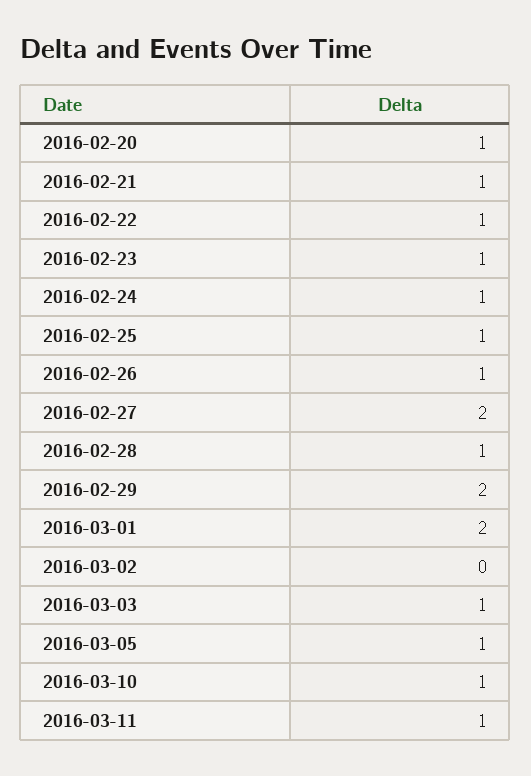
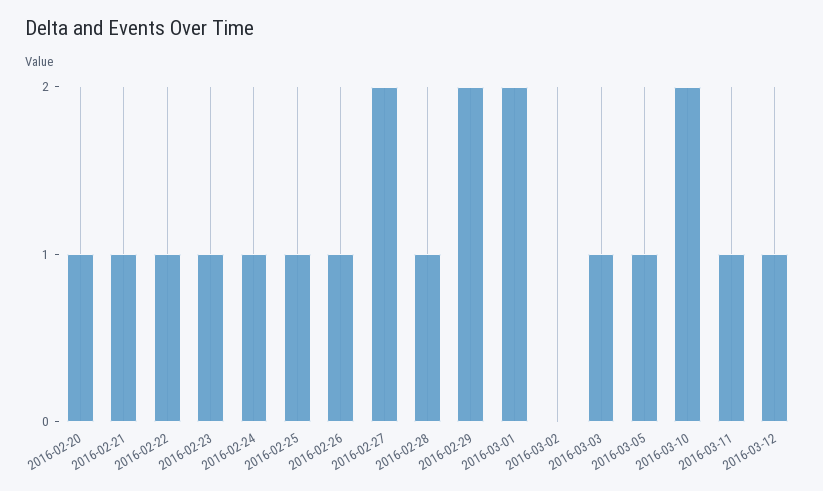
2016-03-10: 1 -> 2
2016-03-12: none -> 1

